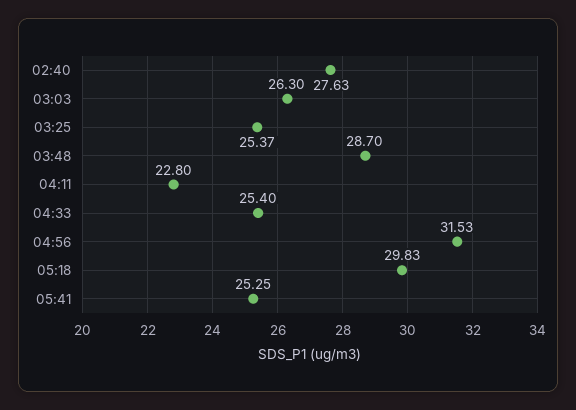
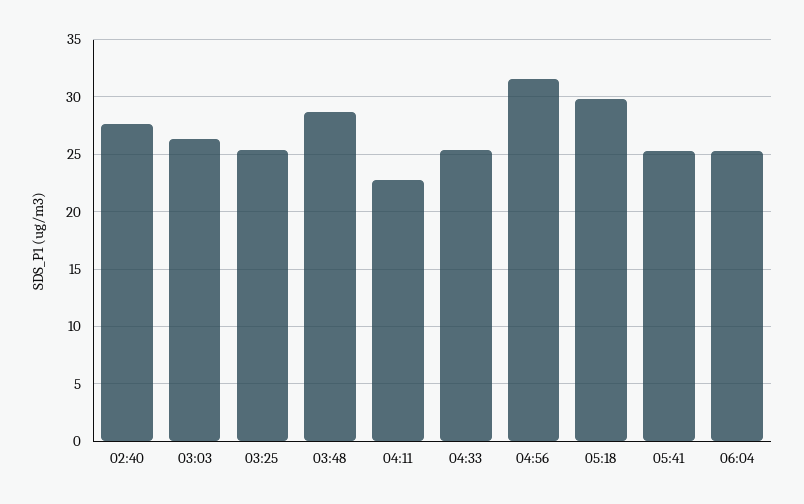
06:04: none -> 25

